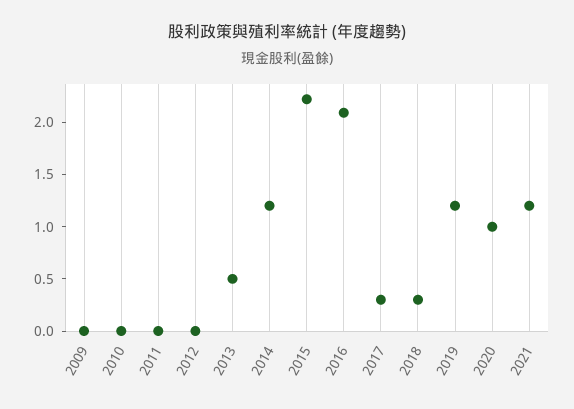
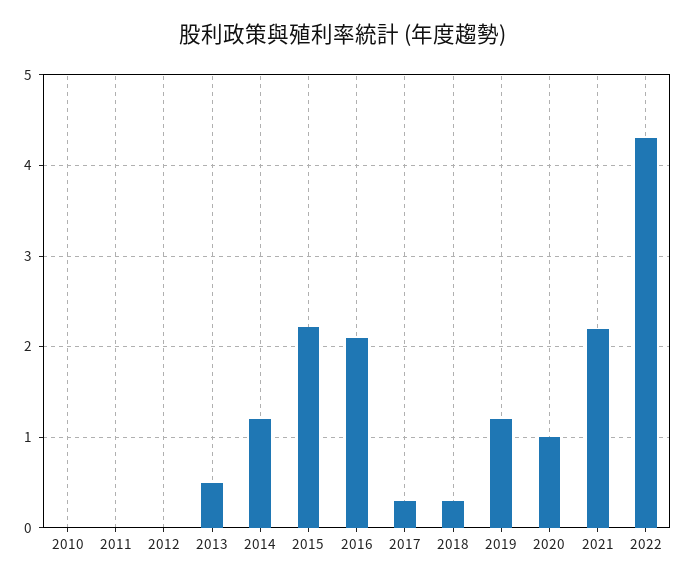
2009: 0 -> none
2021: 1.2 -> 2.2
2022: none -> 4.3

